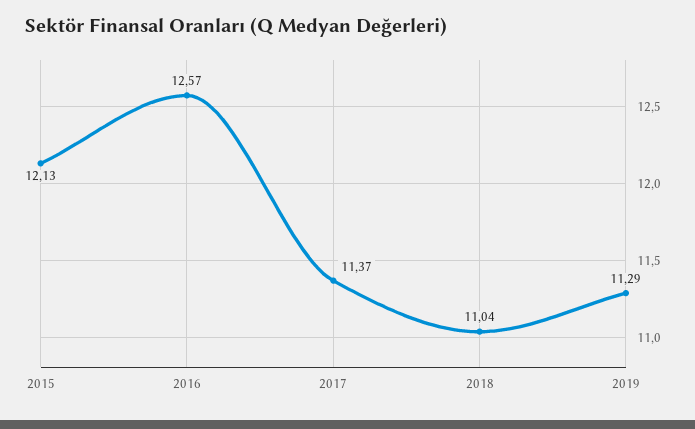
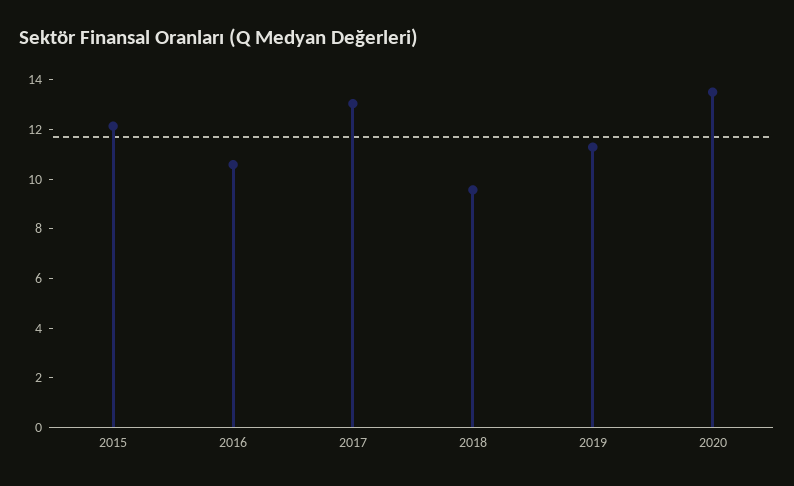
2016: 12.57 -> 10.5
2017: 11.37 -> 13
2018: 11.04 -> 9.5
2020: none -> 13.5

